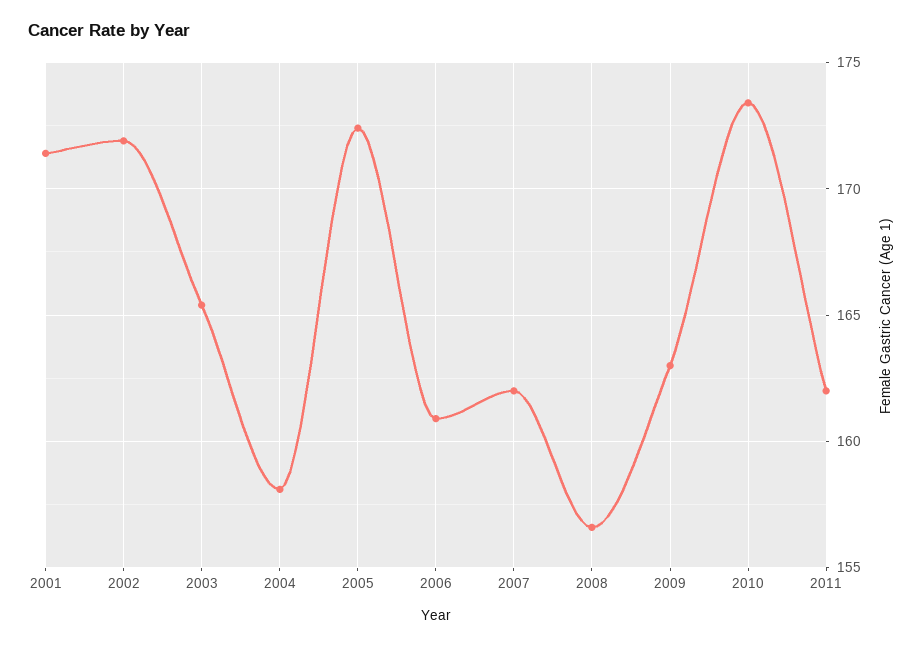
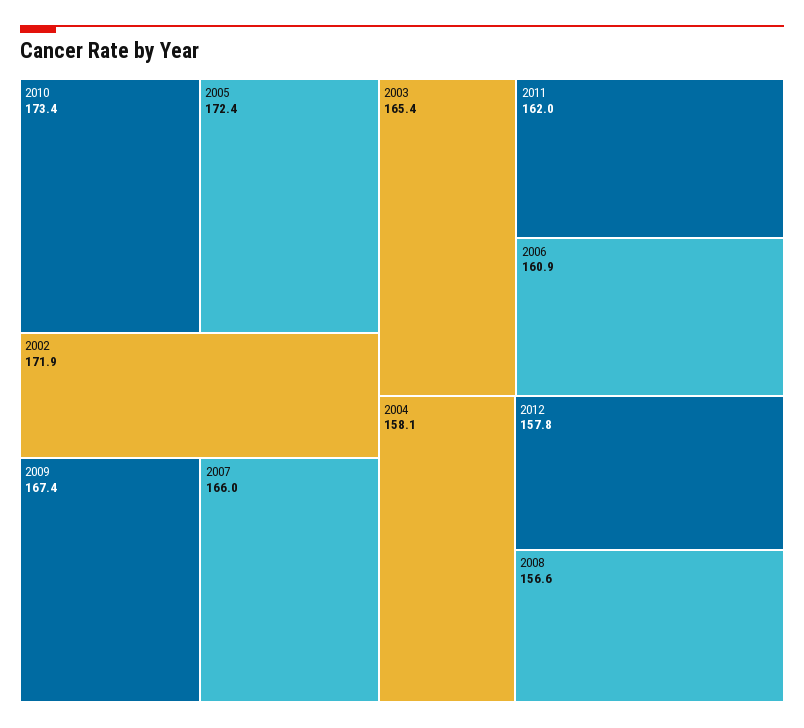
2001: 171.5 -> none
2007: 162 -> 166
2009: 163 -> 167.4
2012: none -> 157.8

